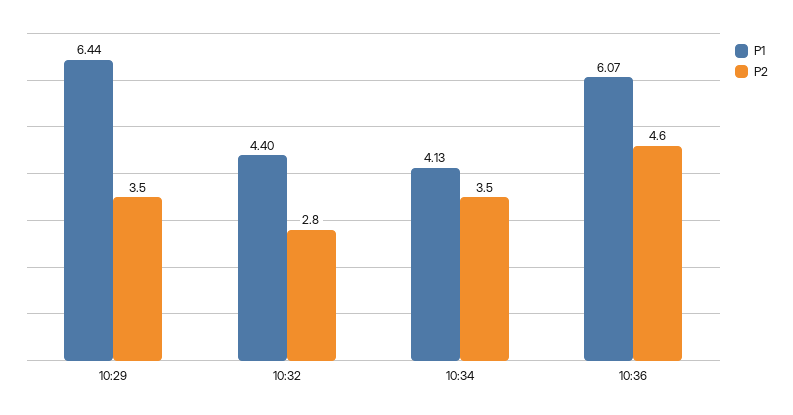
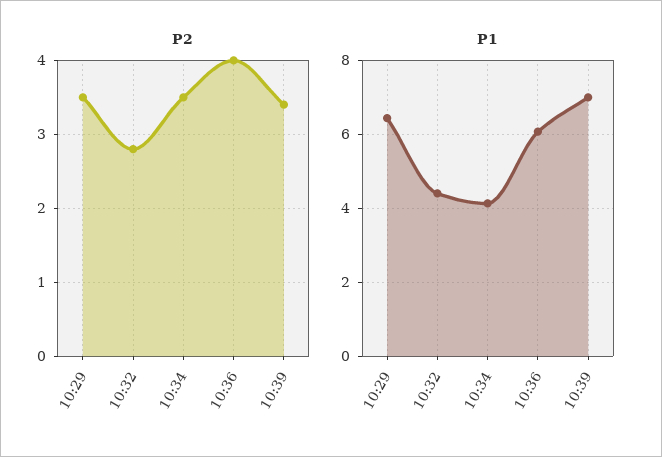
P2, 10:36: 4.6 -> 4
P2, 10:39: none -> 3.4
P1, 10:39: none -> 7

